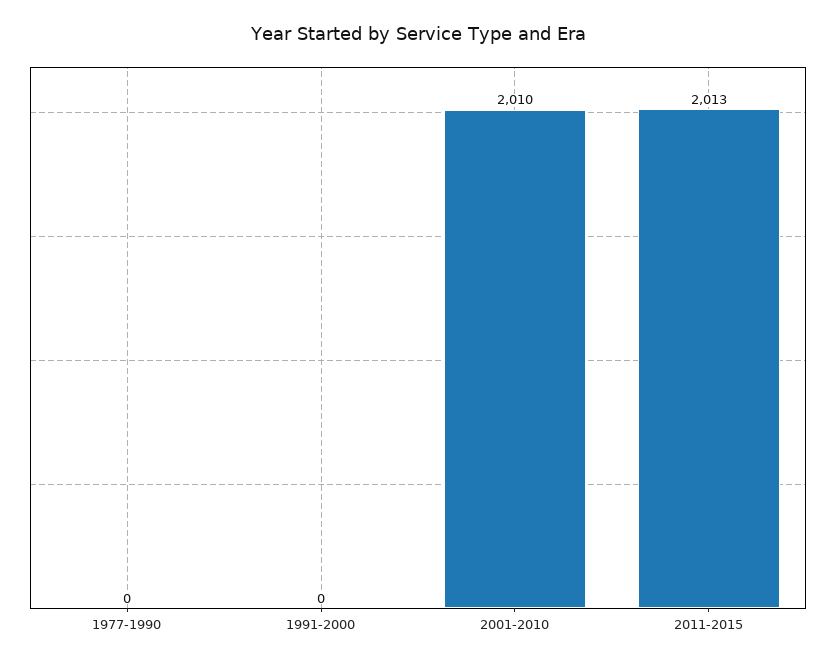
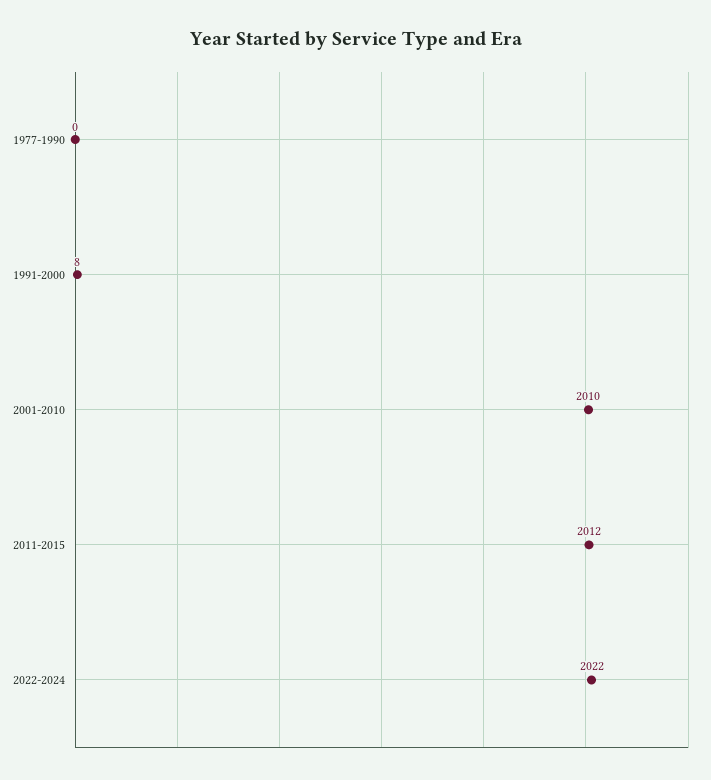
1991-2000: 0 -> 8
2011-2015: 2013 -> 2012
2022-2024: none -> 2022

